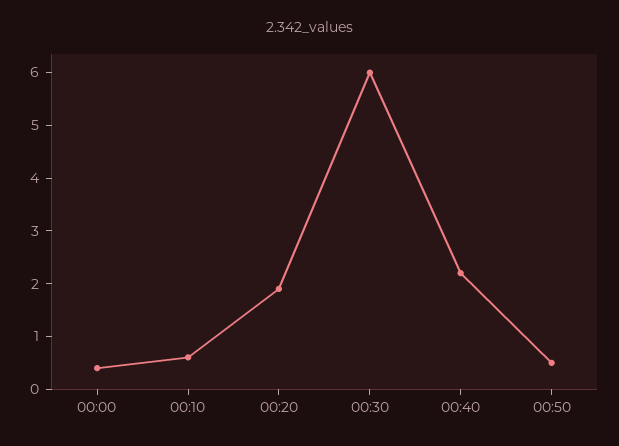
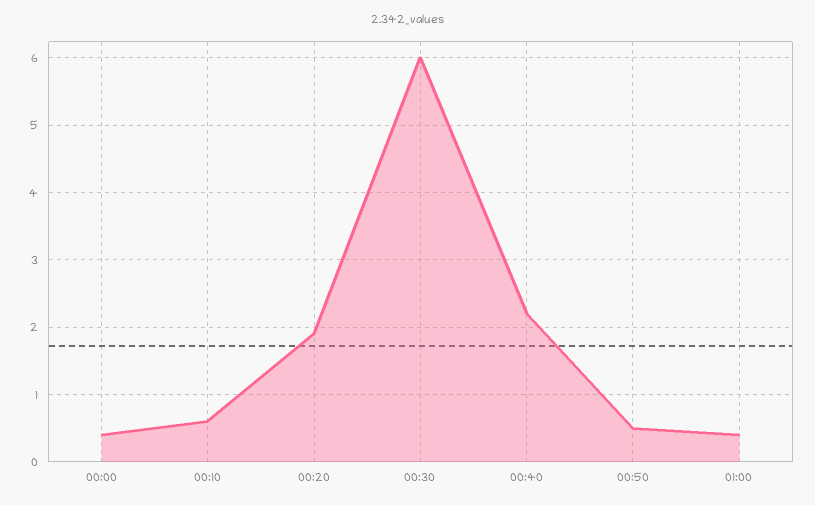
01:00: none -> 0.4

